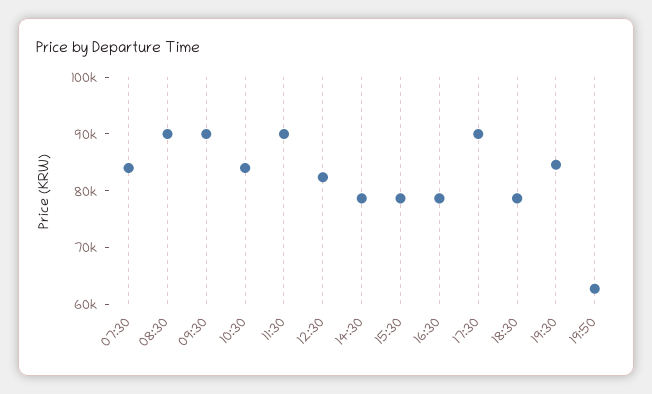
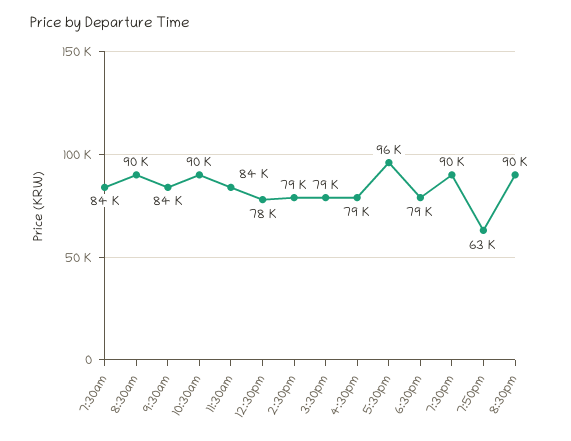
09:30: 90000 -> 84000
10:30: 84000 -> 90000
11:30: 90000 -> 84000
12:30: 82000 -> 78000
17:30: 90000 -> 96000
19:30: 84000 -> 90000
8:30pm: none -> 90000

